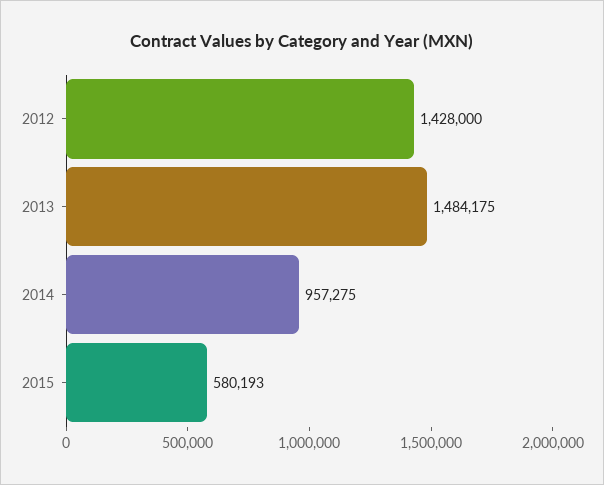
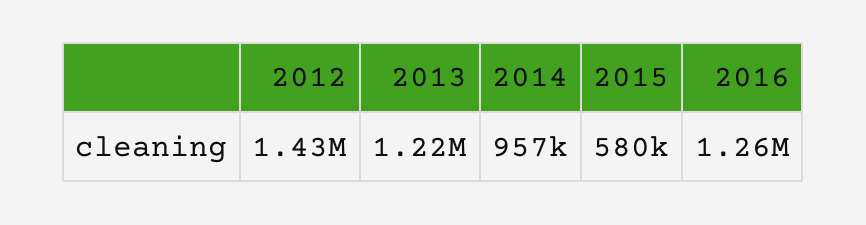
2013: 1484175 -> 1220000
2016: none -> 1260000

